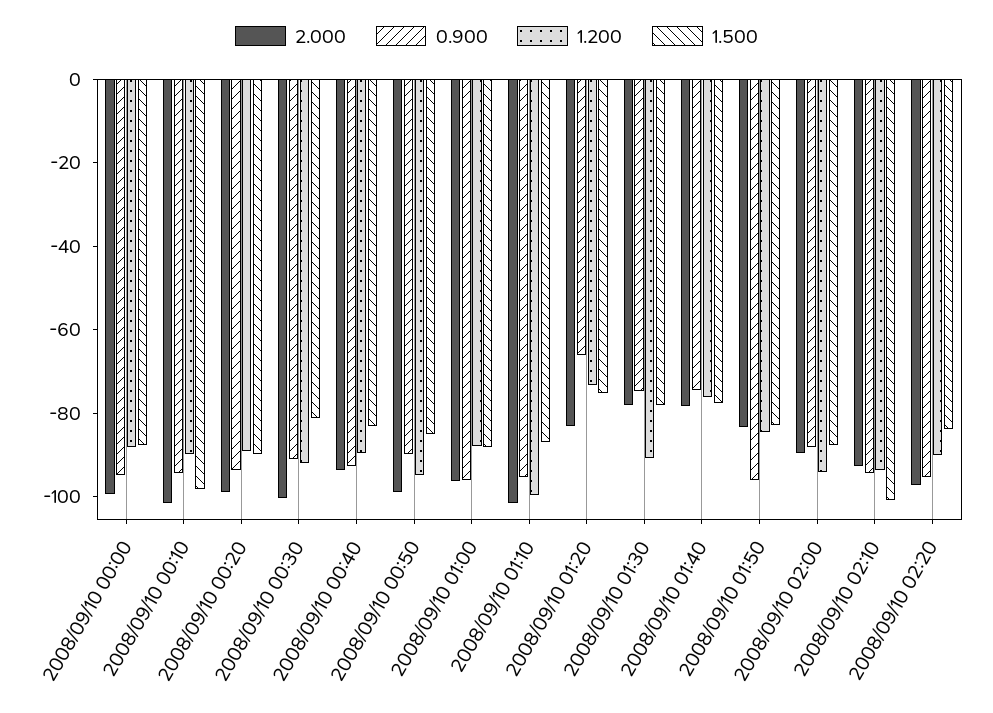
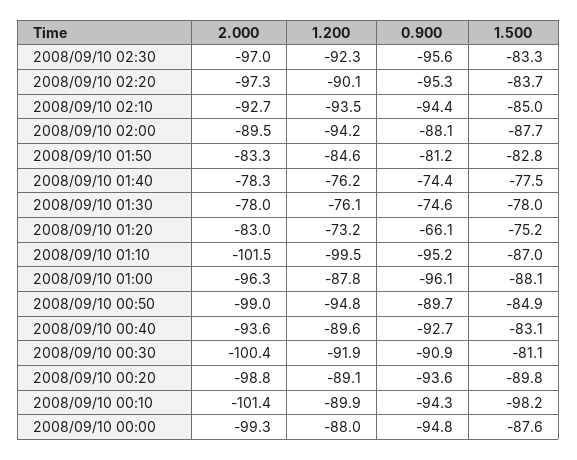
1.200, 2008/09/10 01:30: -90 -> -76.1
0.900, 2008/09/10 01:50: -95 -> -81.2
1.500, 2008/09/10 02:10: -100 -> -85
2.000, 2008/09/10 02:30: none -> -97
1.200, 2008/09/10 02:30: none -> -92.3
0.900, 2008/09/10 02:30: none -> -95.6
1.500, 2008/09/10 02:30: none -> -83.3

